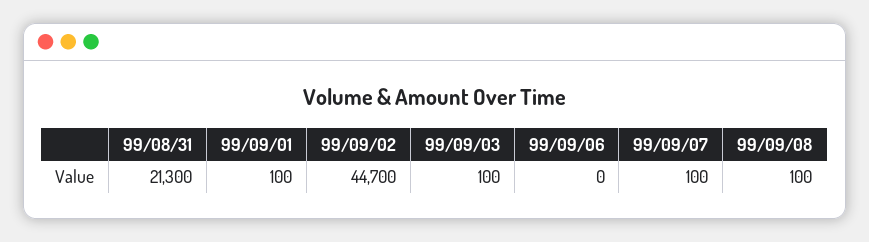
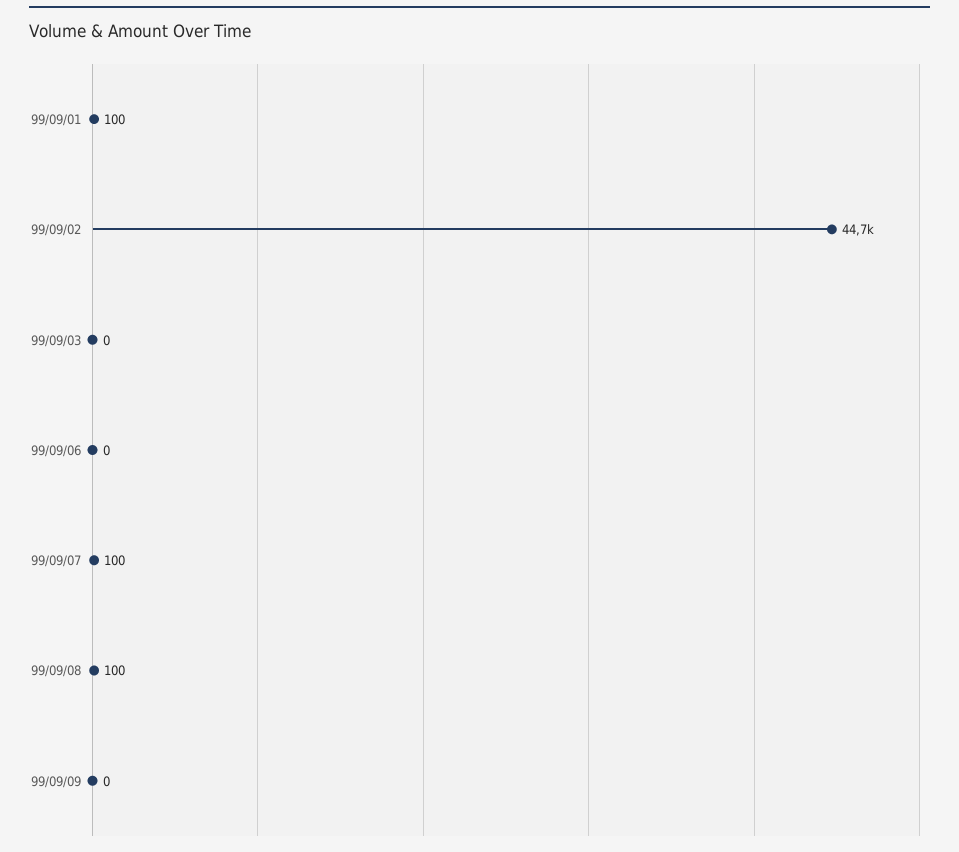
99/08/31: 21300 -> none
99/09/03: 100 -> 0
99/09/09: none -> 0

